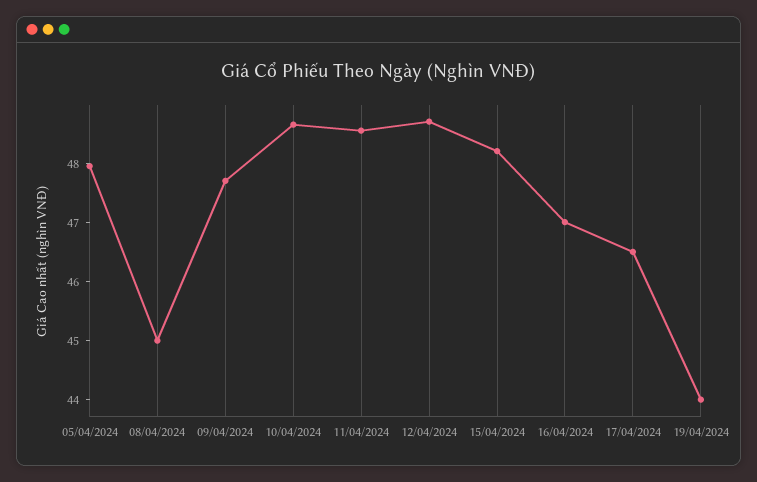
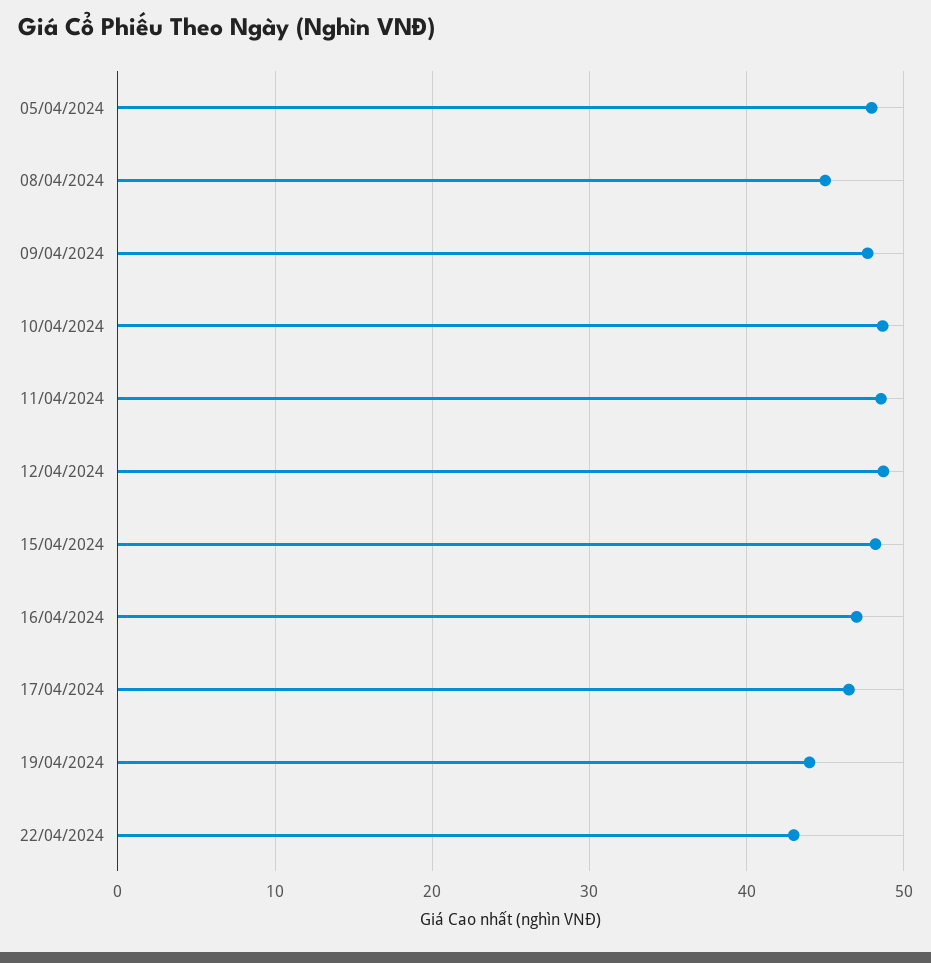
22/04/2024: none -> 43

